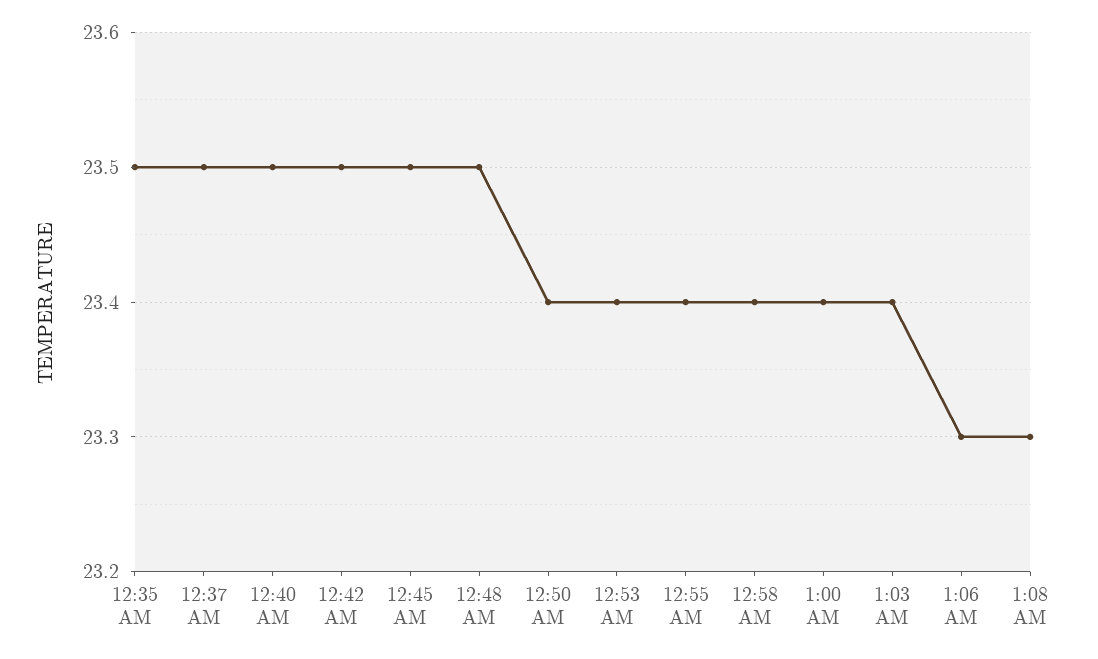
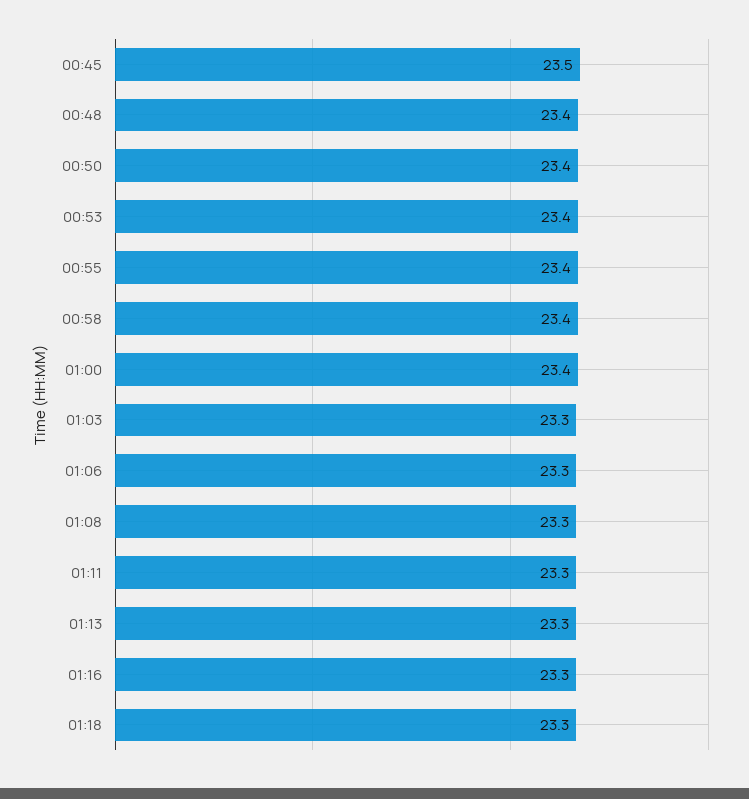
12:35 AM: 23.5 -> none
12:37 AM: 23.5 -> none
12:40 AM: 23.5 -> none
12:42 AM: 23.5 -> none
12:48 AM: 23.5 -> 23.4
1:03 AM: 23.4 -> 23.3
01:11: none -> 23.3
01:13: none -> 23.3
01:16: none -> 23.3
01:18: none -> 23.3

